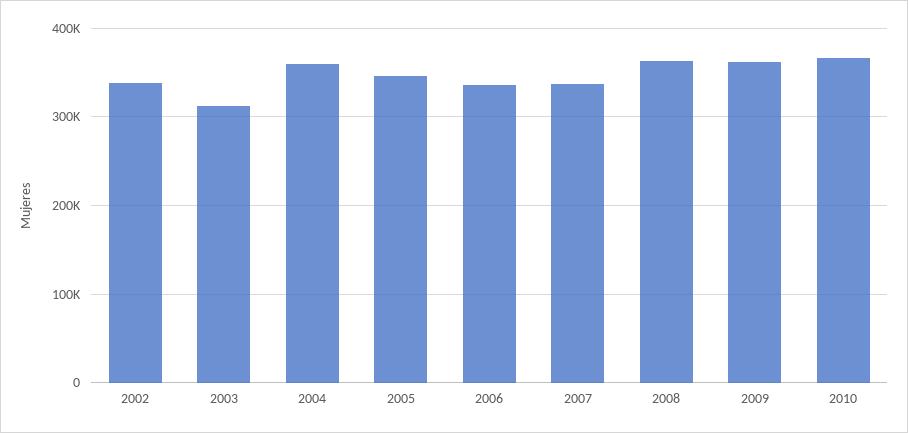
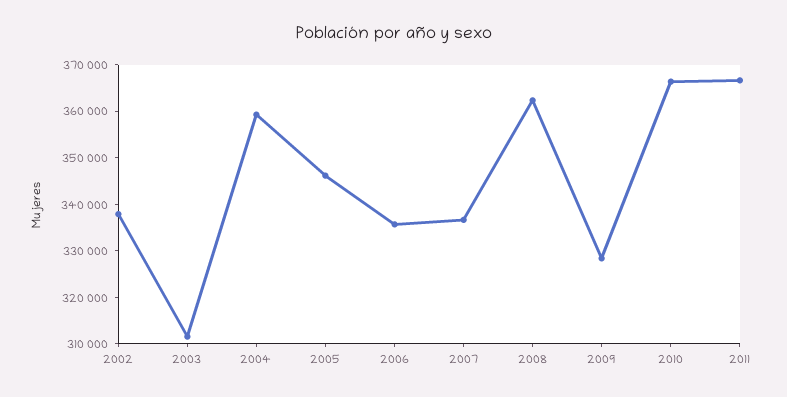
2009: 360000 -> 328000
2011: none -> 366000

